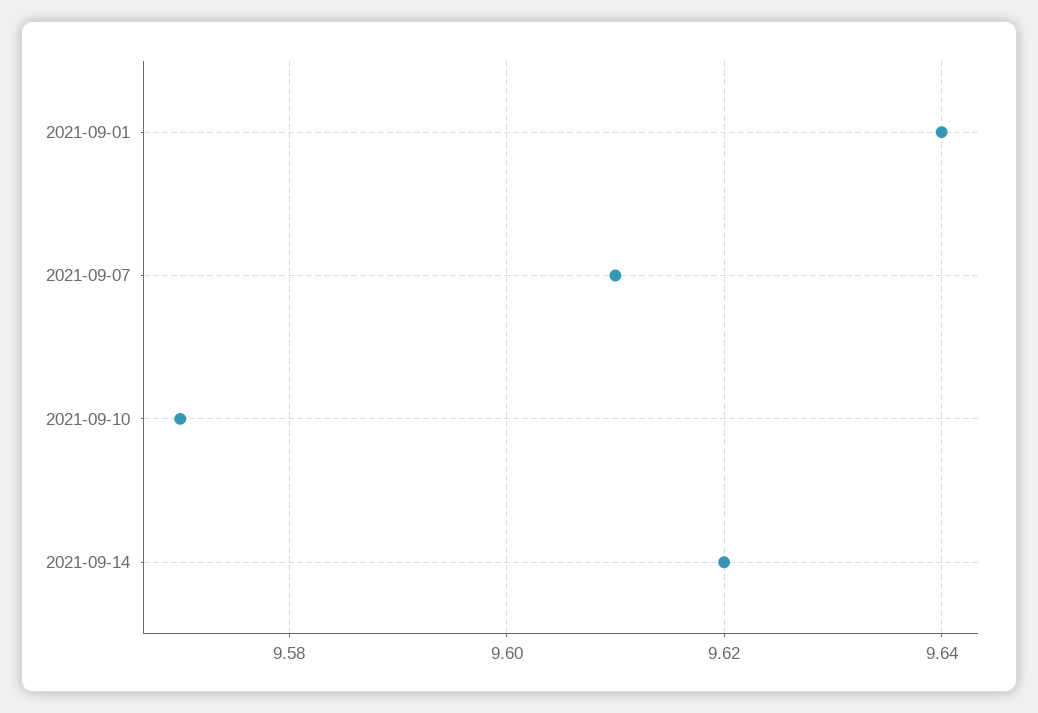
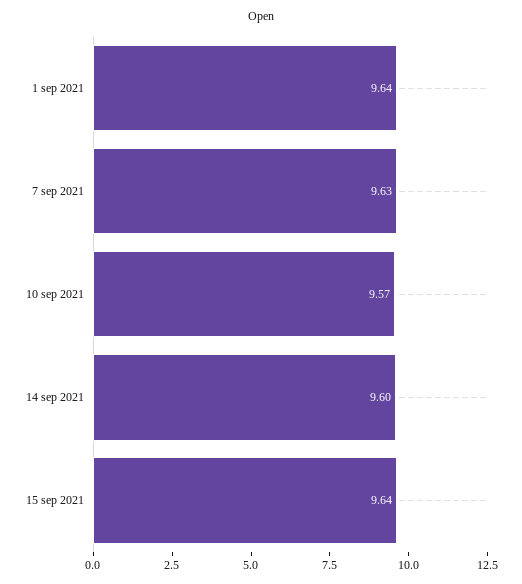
2021-09-07: 9.61 -> 9.63
2021-09-14: 9.62 -> 9.6
15 sep 2021: none -> 9.64

